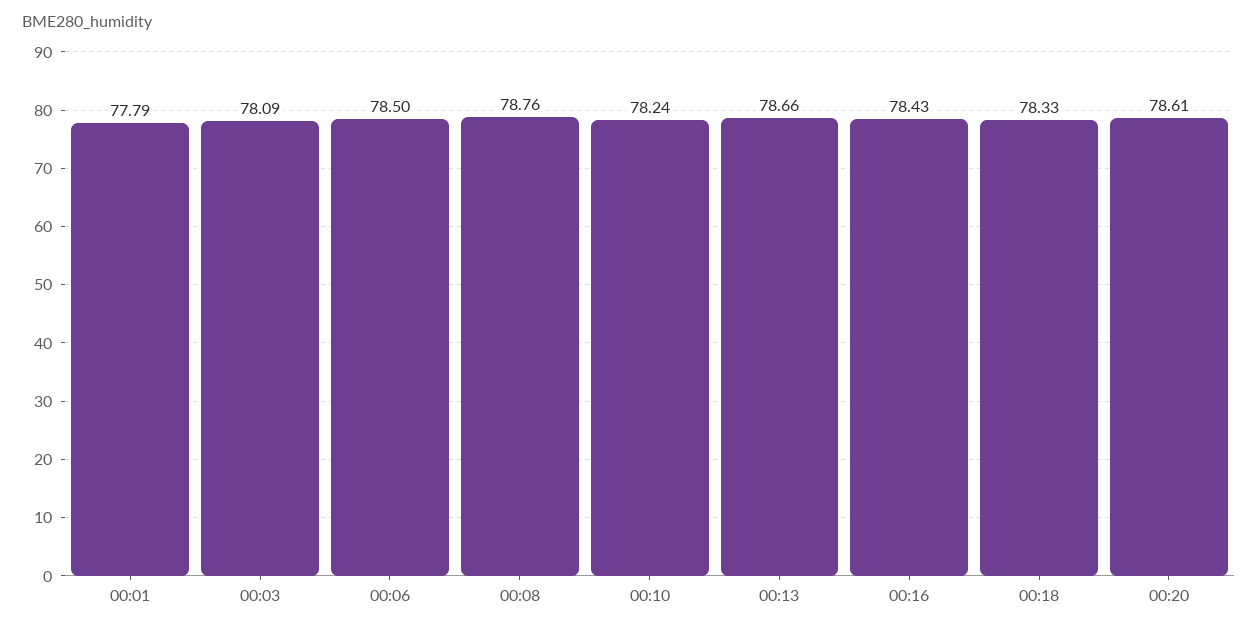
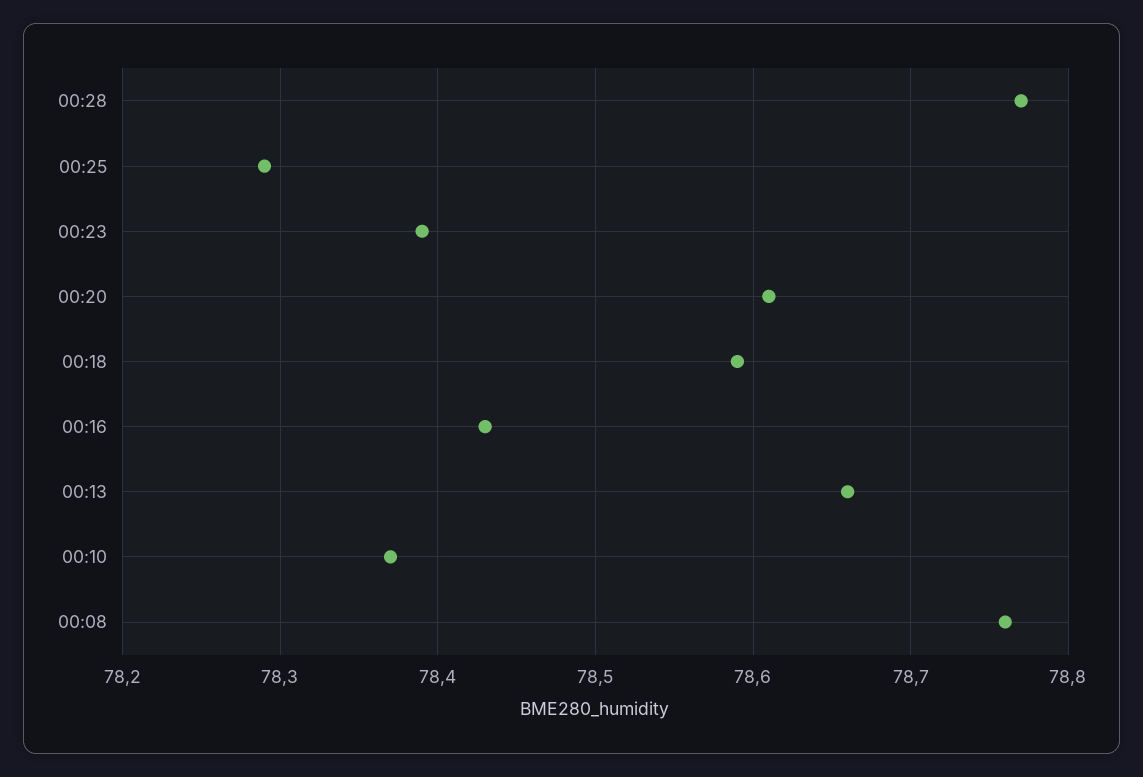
00:01: 77.79 -> none
00:03: 78.09 -> none
00:06: 78.5 -> none
00:10: 78.24 -> 78.37
00:18: 78.33 -> 78.59
00:28: none -> 78.77
00:25: none -> 78.29
00:23: none -> 78.39

